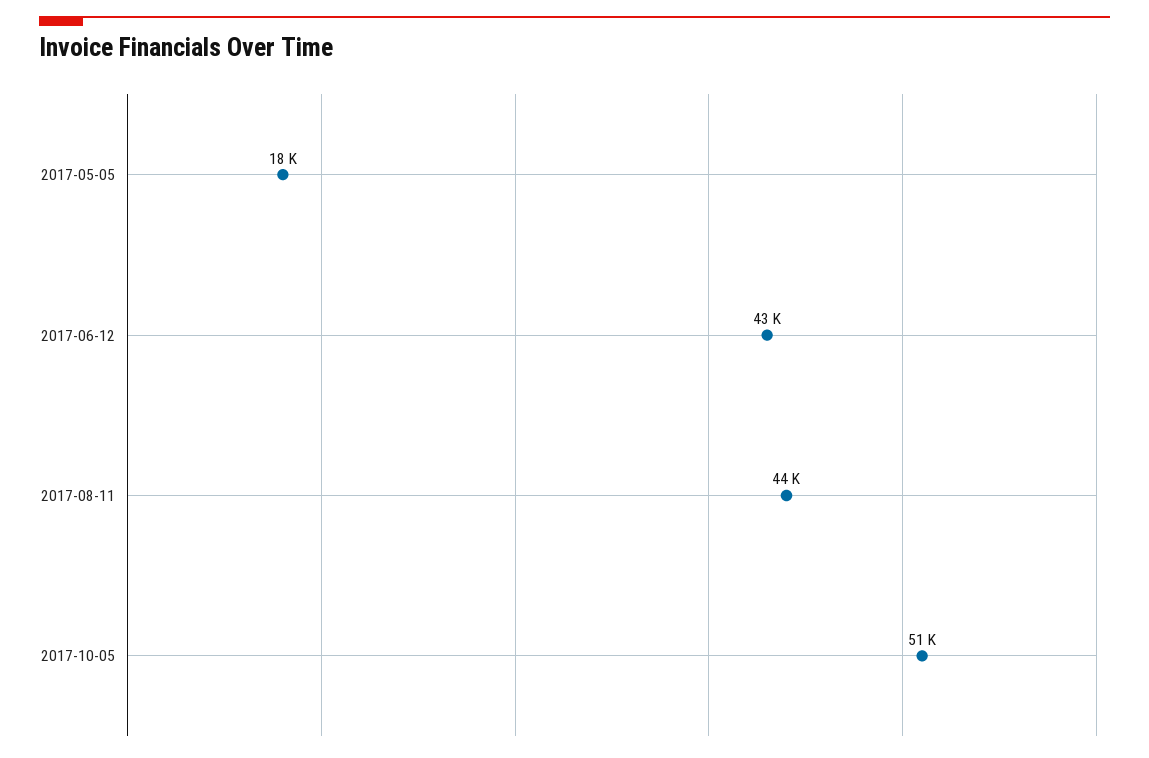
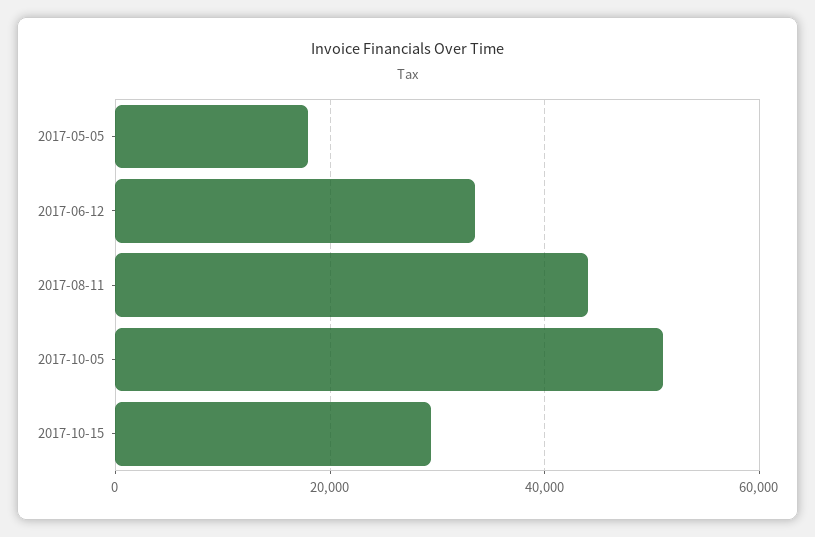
2017-06-12: 43000 -> 34000
2017-10-15: none -> 30000

